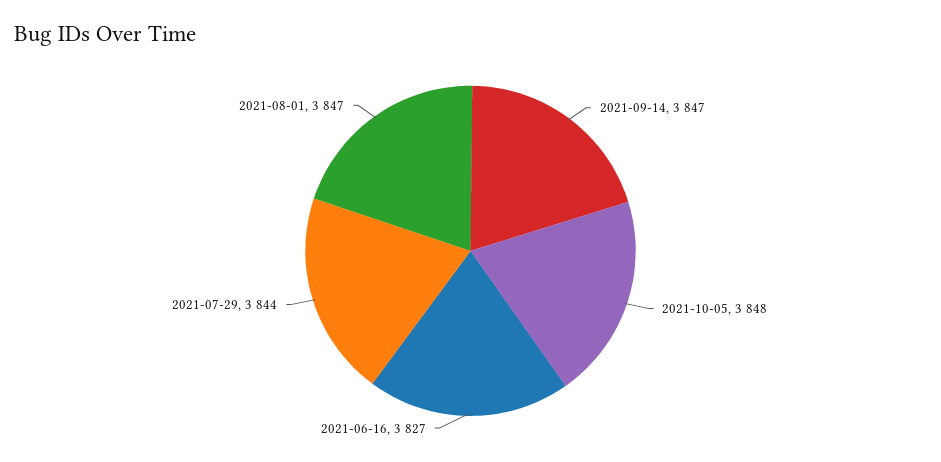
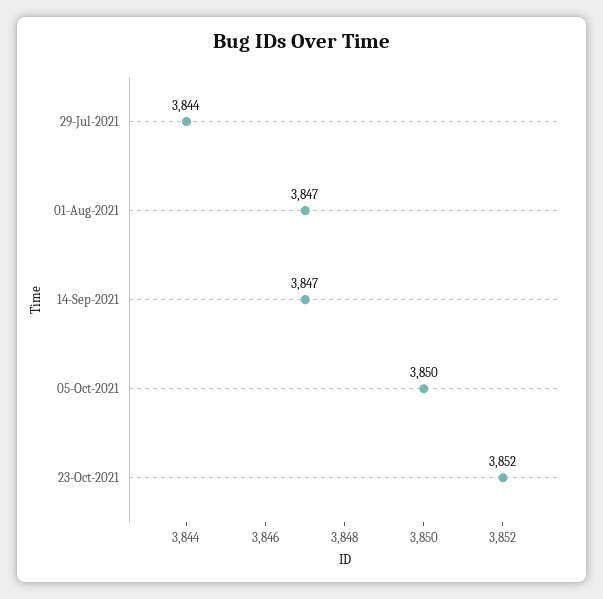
2021-10-05: 3848 -> 3850
2021-06-16: 3827 -> none
23-Oct-2021: none -> 3852

